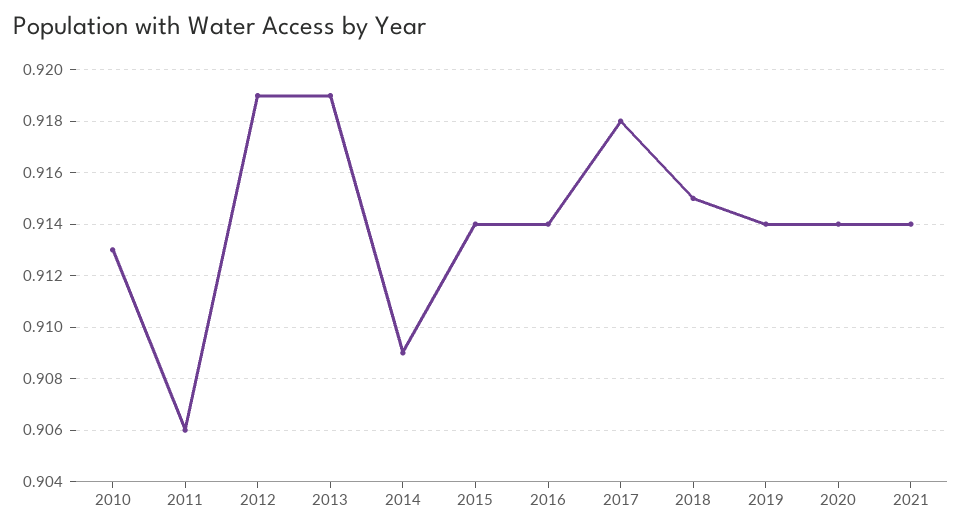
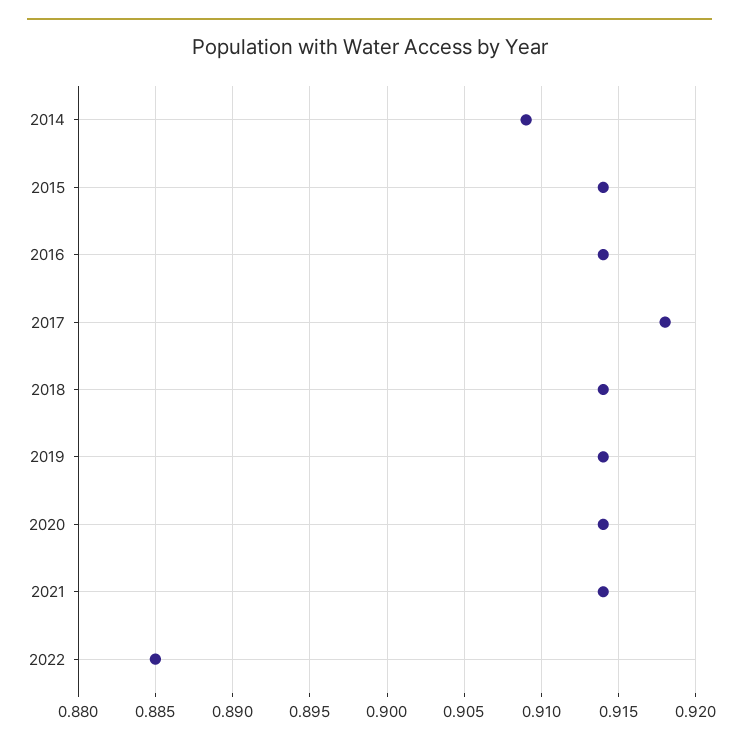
2010: 0.913 -> none
2011: 0.906 -> none
2012: 0.919 -> none
2013: 0.919 -> none
2018: 0.915 -> 0.914
2022: none -> 0.885

